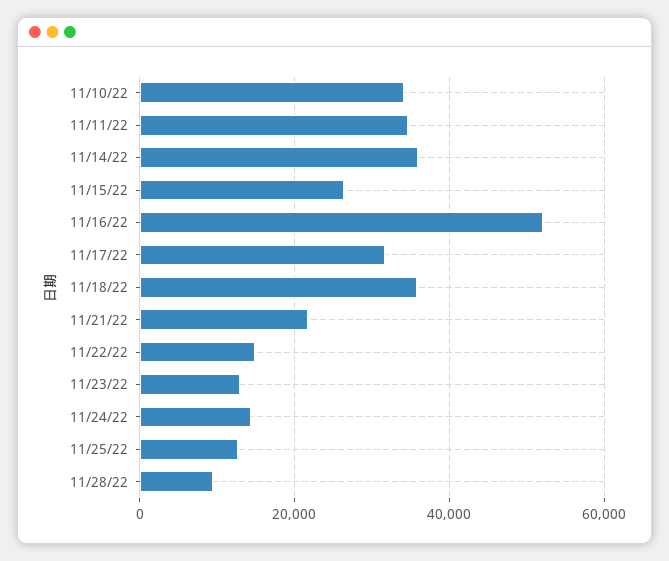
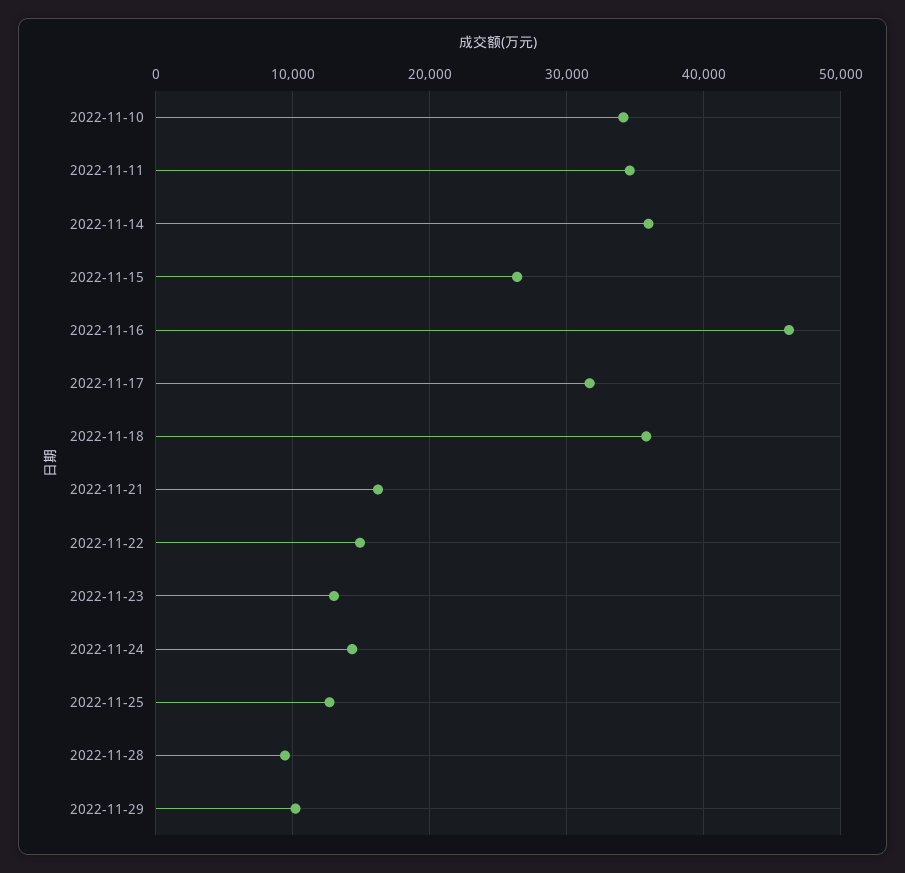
11/16/22: 52000 -> 46000
11/21/22: 22000 -> 16000
2022-11-29: none -> 10000

